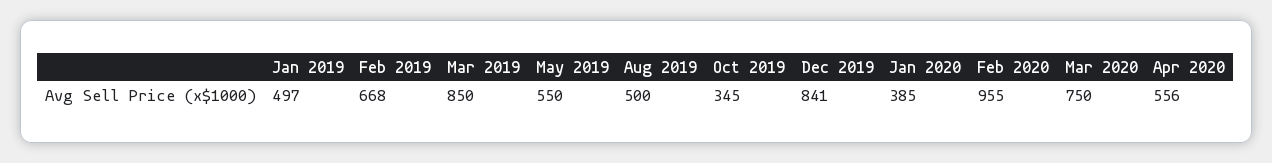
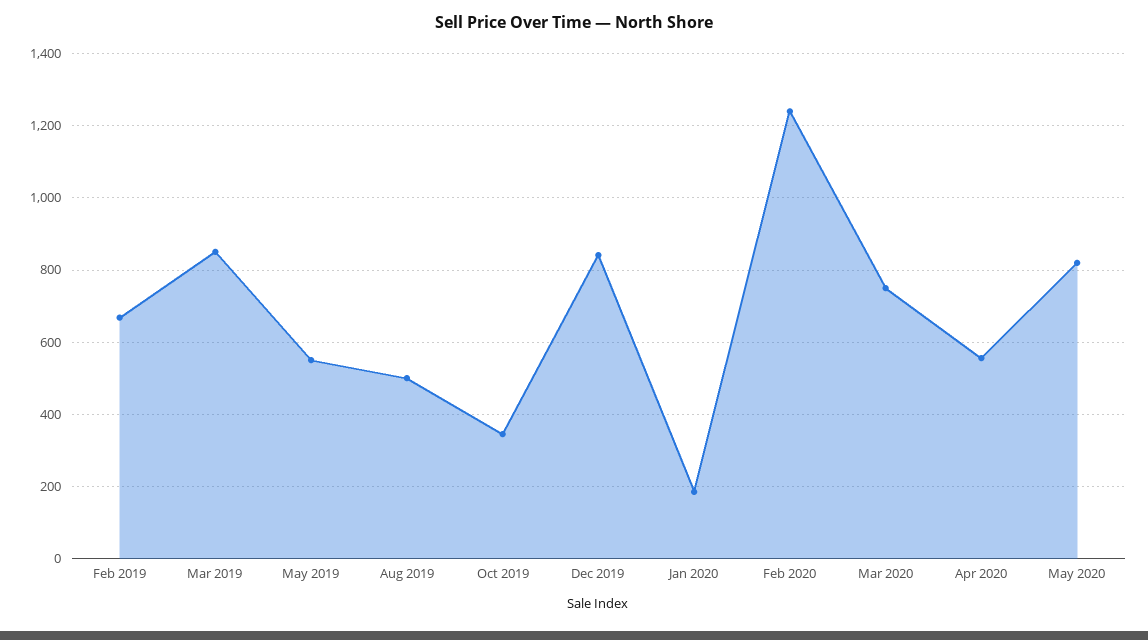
Jan 2019: 497 -> none
Jan 2020: 385 -> 180
Feb 2020: 955 -> 1240
May 2020: none -> 820

